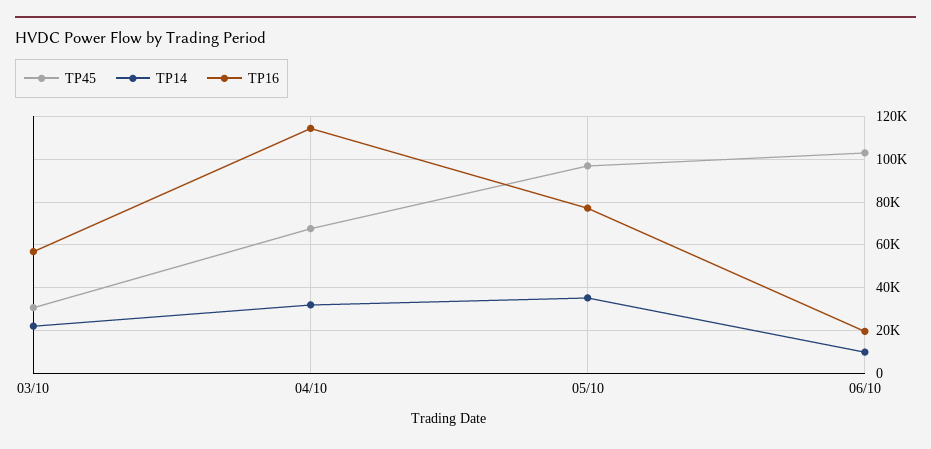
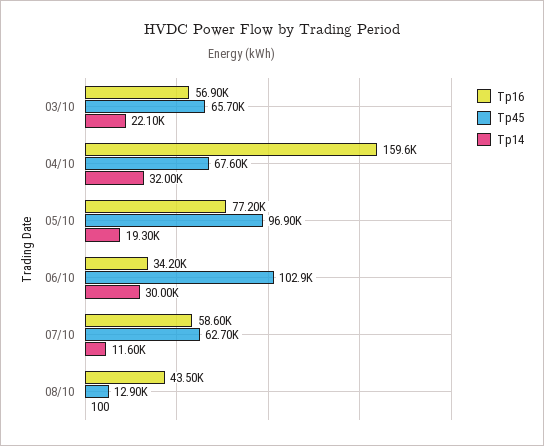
TP45, 03/10: 30000 -> 65700
TP16, 04/10: 115000 -> 159600
TP14, 05/10: 35000 -> 19300
TP14, 06/10: 10000 -> 30000
TP16, 06/10: 20000 -> 34200
TP16, 07/10: none -> 58600
TP45, 07/10: none -> 62700
TP14, 07/10: none -> 11600
TP16, 08/10: none -> 43500
TP45, 08/10: none -> 12900
TP14, 08/10: none -> 100

